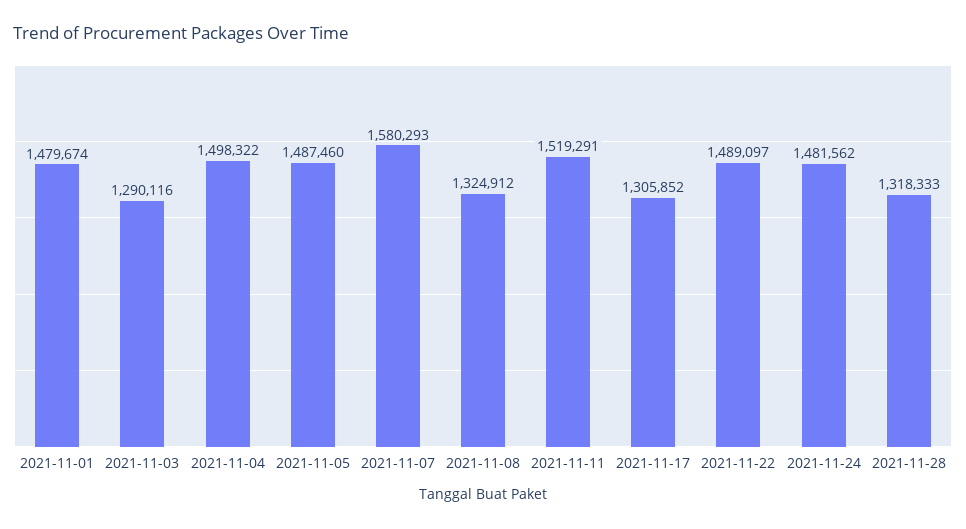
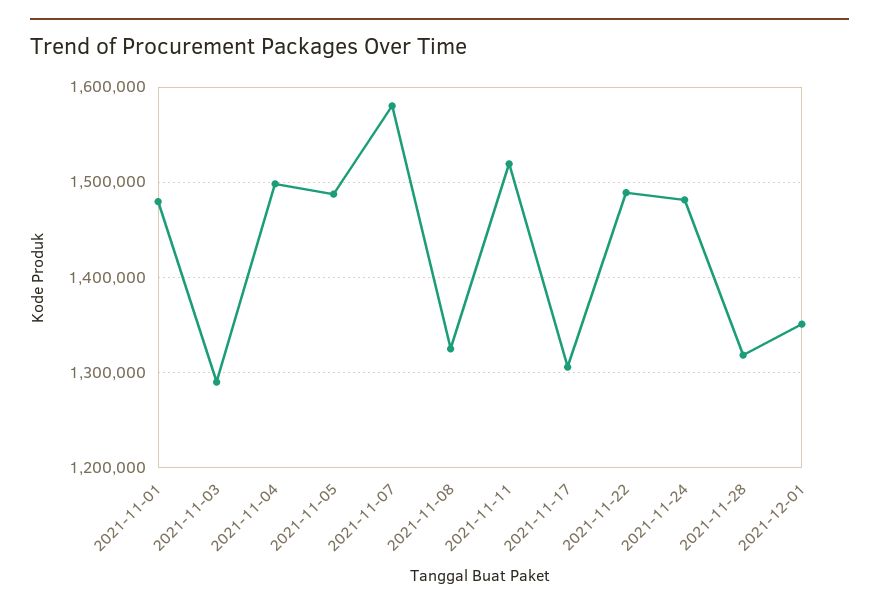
2021-12-01: none -> 1350000

